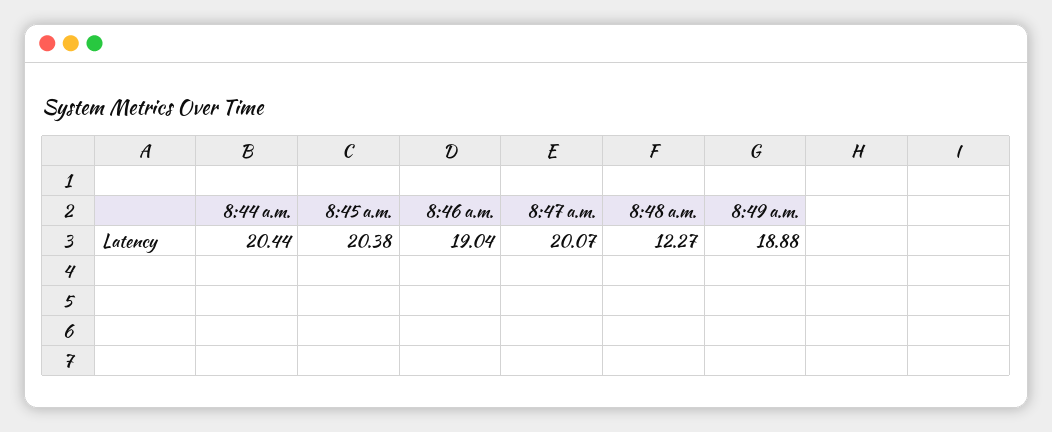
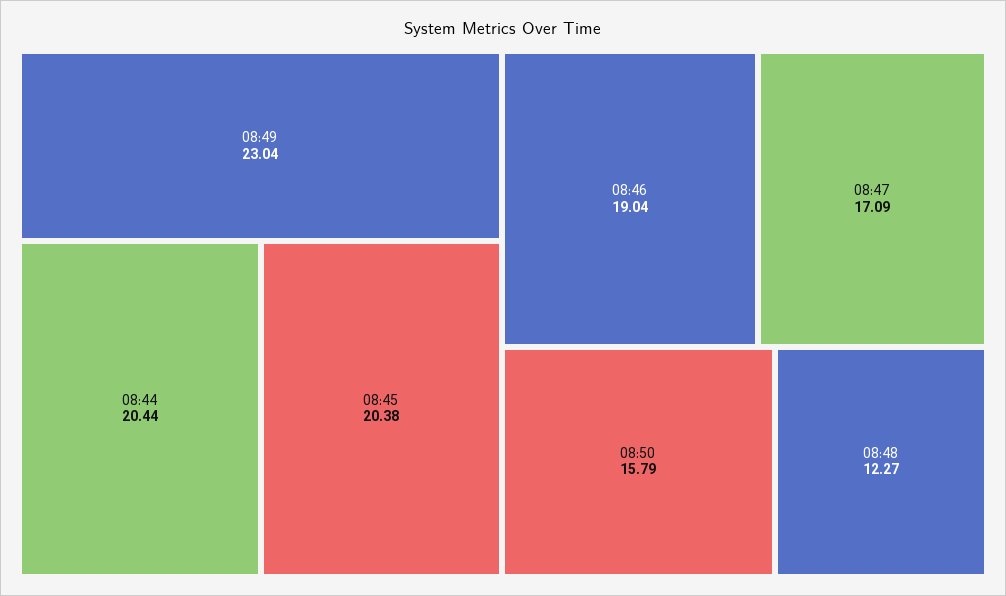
8:47 a.m.: 20.07 -> 17.09
8:49 a.m.: 18.88 -> 23.04
08:50: none -> 15.79

